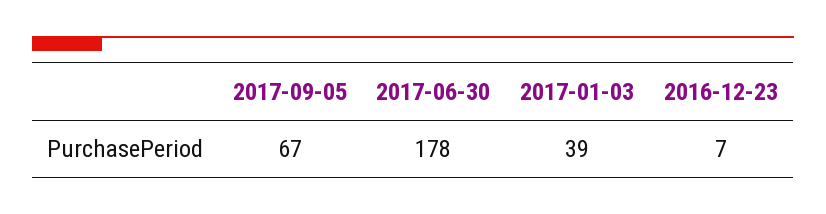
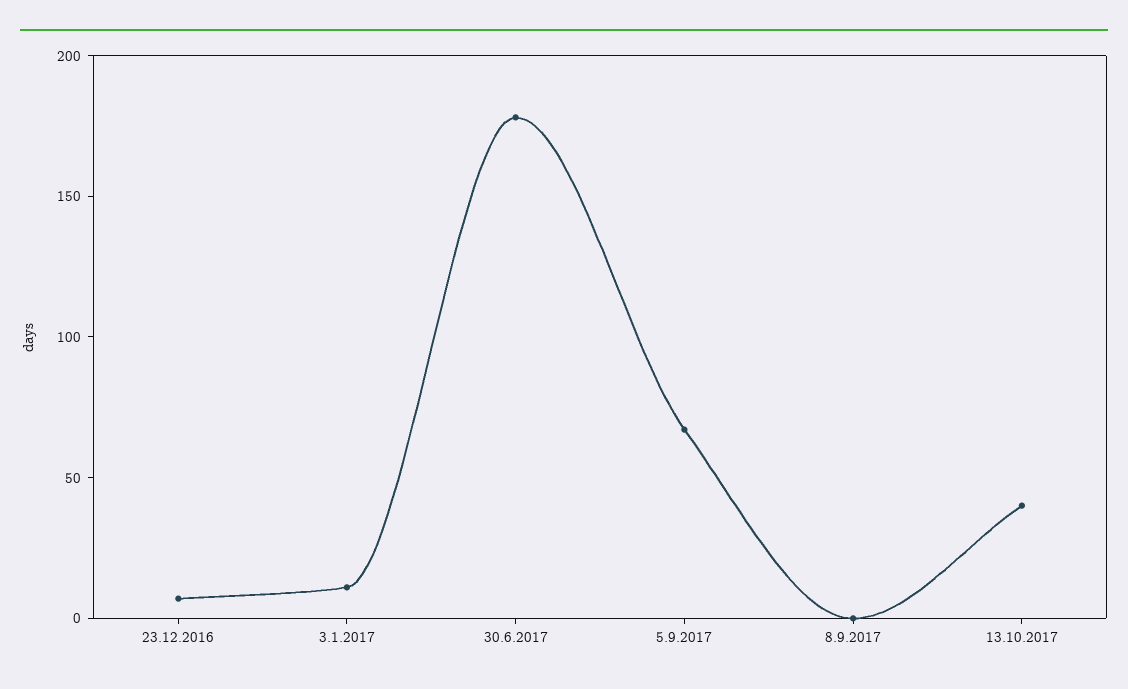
2017-01-03: 39 -> 10
8.9.2017: none -> 0
13.10.2017: none -> 40

